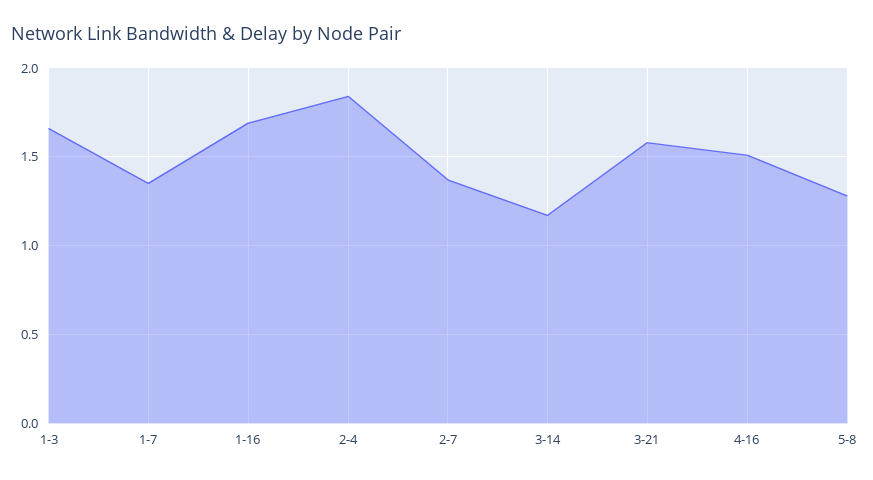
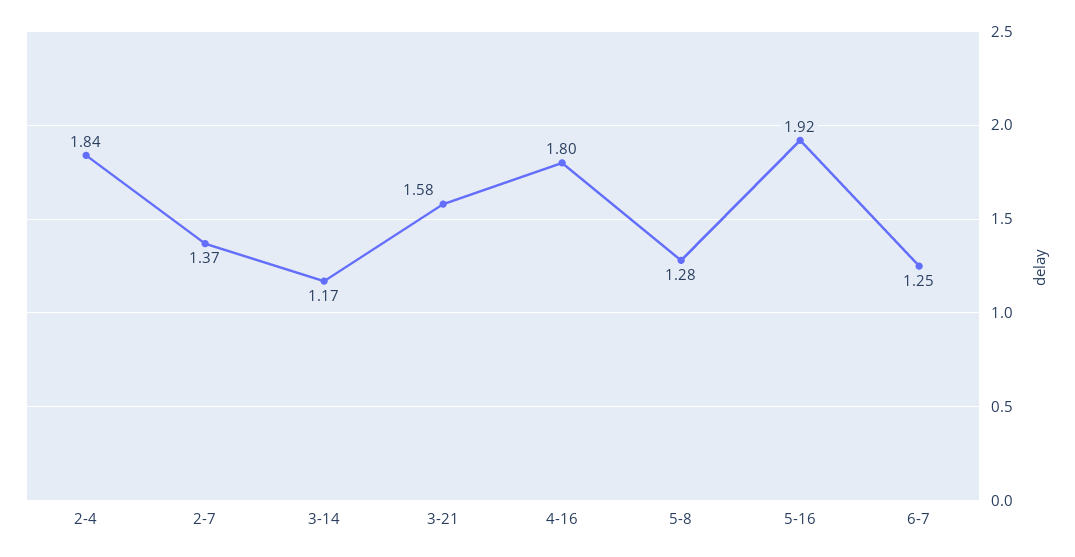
1-3: 1.65 -> none
1-7: 1.35 -> none
1-16: 1.7 -> none
4-16: 1.5 -> 1.8
5-16: none -> 1.92
6-7: none -> 1.25

